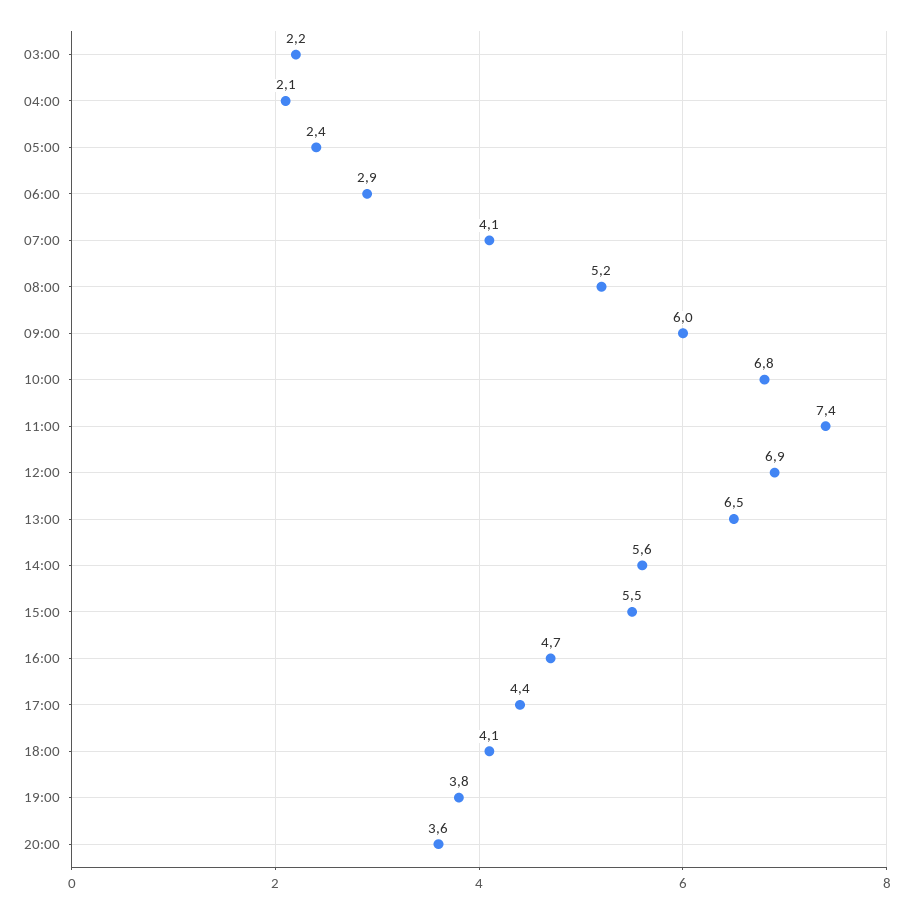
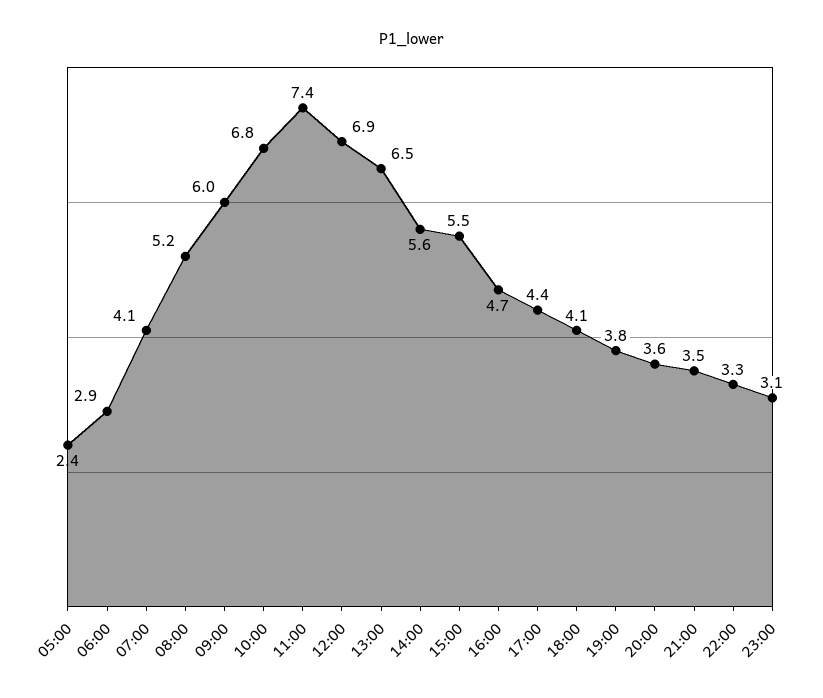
03:00: 2.2 -> none
04:00: 2.1 -> none
21:00: none -> 3.5
22:00: none -> 3.3
23:00: none -> 3.1

